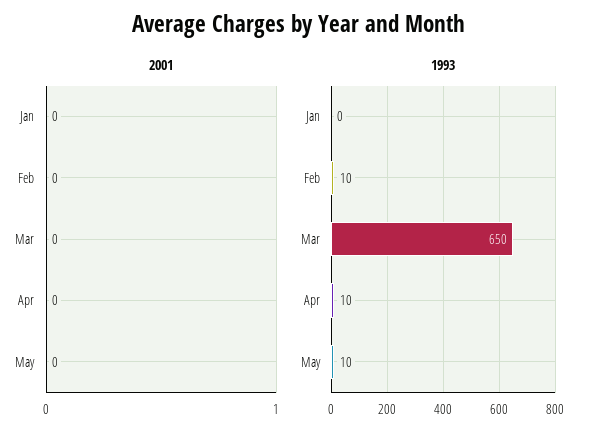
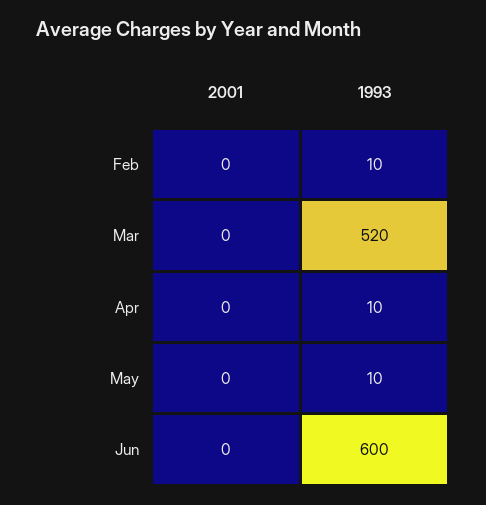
2001, Jan: 0 -> none
1993, Jan: 0 -> none
1993, Mar: 650 -> 520
2001, Jun: none -> 0
1993, Jun: none -> 600

